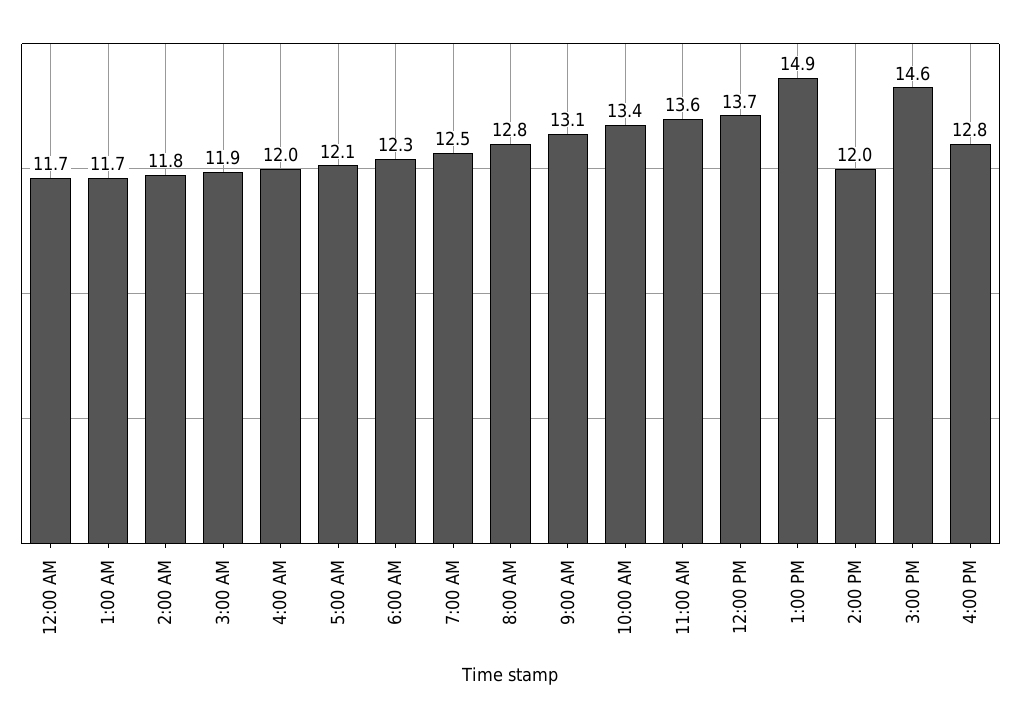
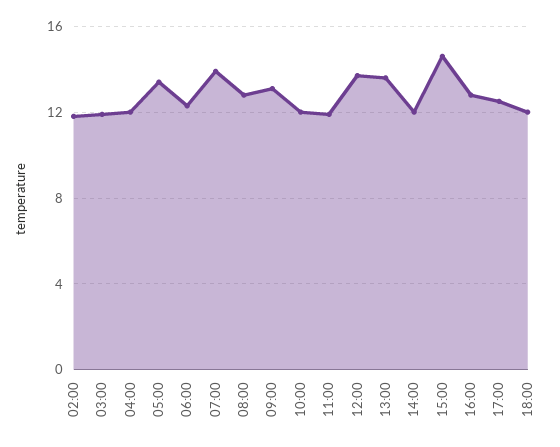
12:00 AM: 11.7 -> none
1:00 AM: 11.7 -> none
5:00 AM: 12.1 -> 13.5
7:00 AM: 12.5 -> 14
10:00 AM: 13.4 -> 12
11:00 AM: 13.6 -> 12
1:00 PM: 14.9 -> 13.5
17:00: none -> 12.5
18:00: none -> 12

